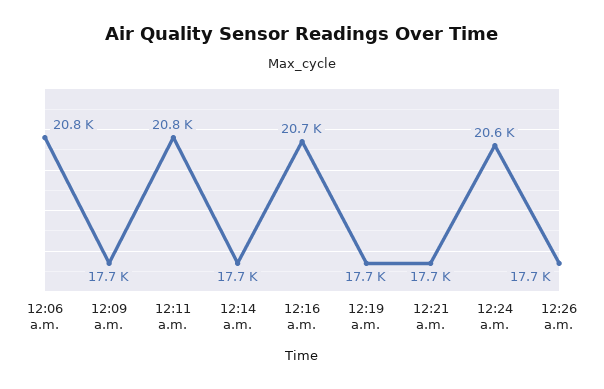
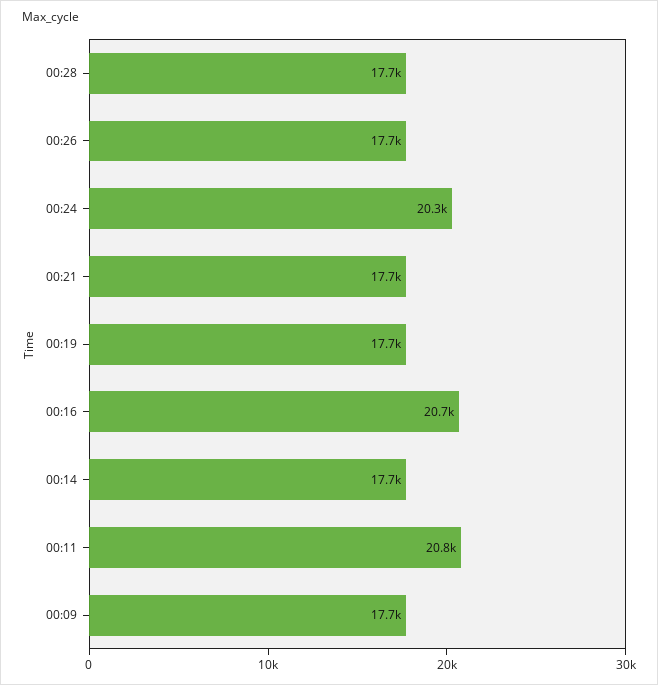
12:06 a.m.: 20800 -> none
12:24 a.m.: 20600 -> 20300
00:28: none -> 17700

